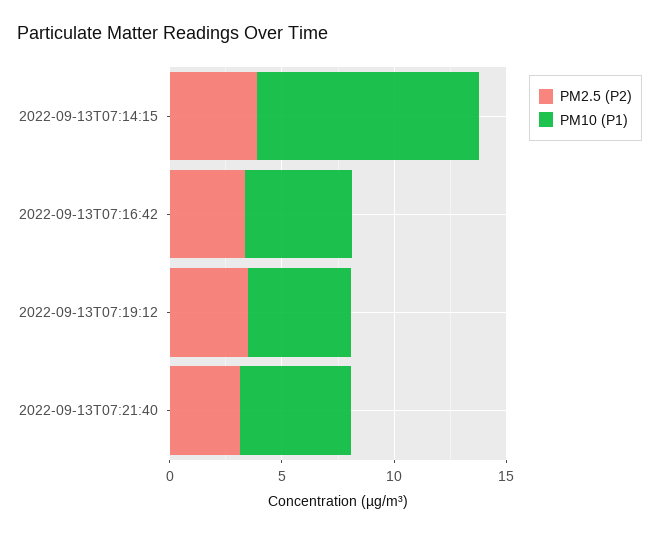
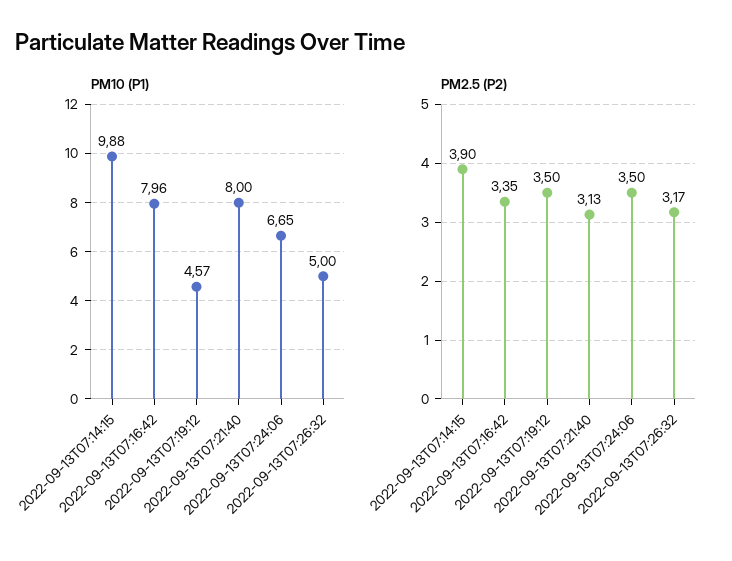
PM10 (P1), 2022-09-13T07:16:42: 5 -> 7.96
PM10 (P1), 2022-09-13T07:21:40: 5 -> 8
PM10 (P1), 2022-09-13T07:24:06: none -> 6.65
PM10 (P1), 2022-09-13T07:26:32: none -> 5
PM2.5 (P2), 2022-09-13T07:24:06: none -> 3.5
PM2.5 (P2), 2022-09-13T07:26:32: none -> 3.17

